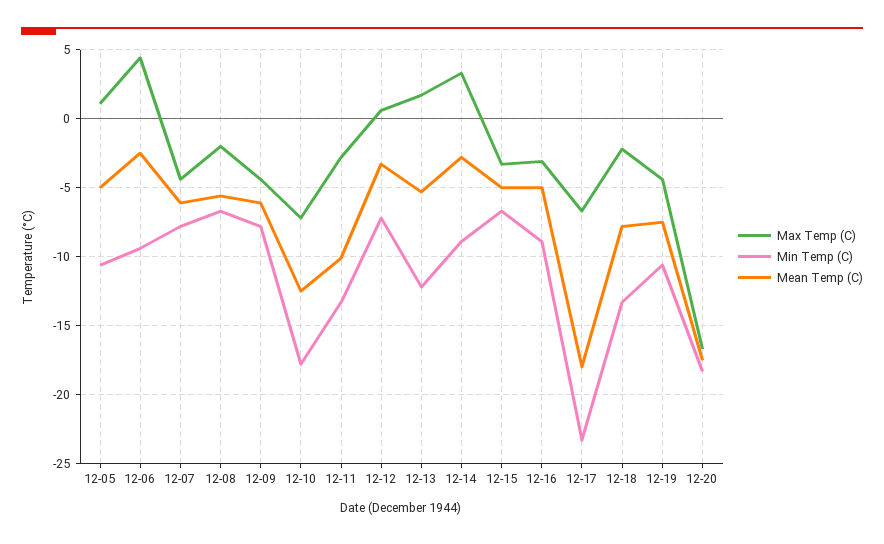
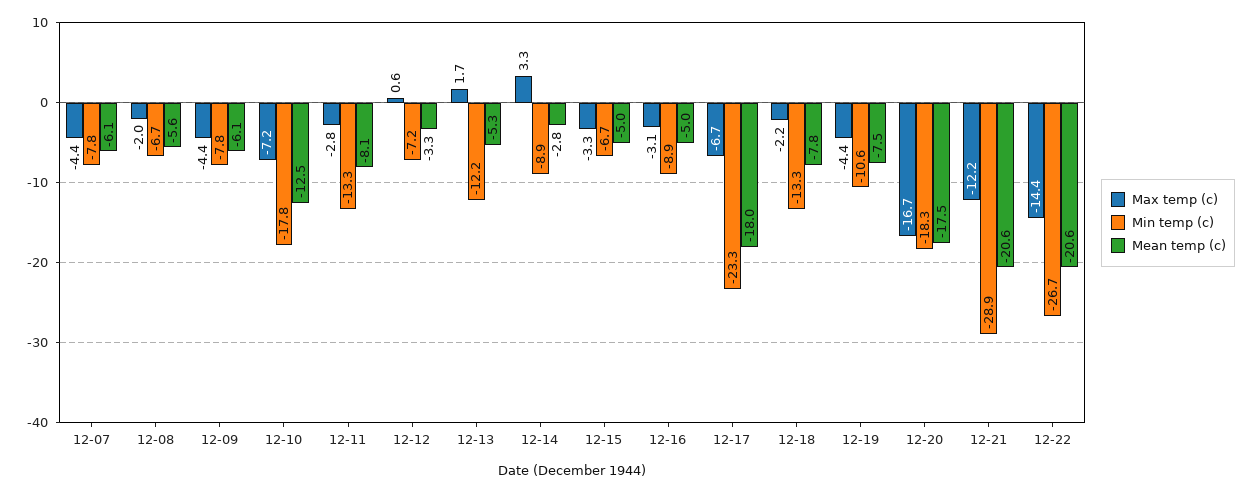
Max Temp (C), 12-05: 1 -> none
Min Temp (C), 12-05: -10.5 -> none
Mean Temp (C), 12-05: -5 -> none
Max Temp (C), 12-06: 4.5 -> none
Min Temp (C), 12-06: -9.5 -> none
Mean Temp (C), 12-06: -2.5 -> none
Mean Temp (C), 12-11: -10 -> -8.1
Max Temp (C), 12-21: none -> -12.2
Min Temp (C), 12-21: none -> -28.9
Mean Temp (C), 12-21: none -> -20.6
Max Temp (C), 12-22: none -> -14.4
Min Temp (C), 12-22: none -> -26.7
Mean Temp (C), 12-22: none -> -20.6

